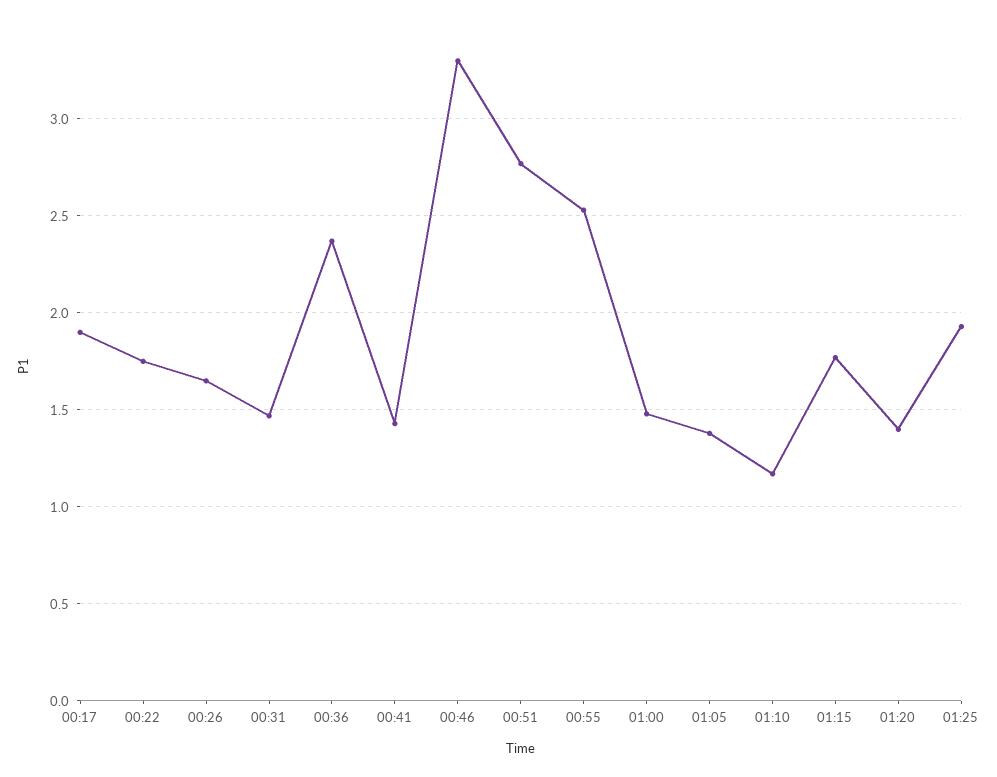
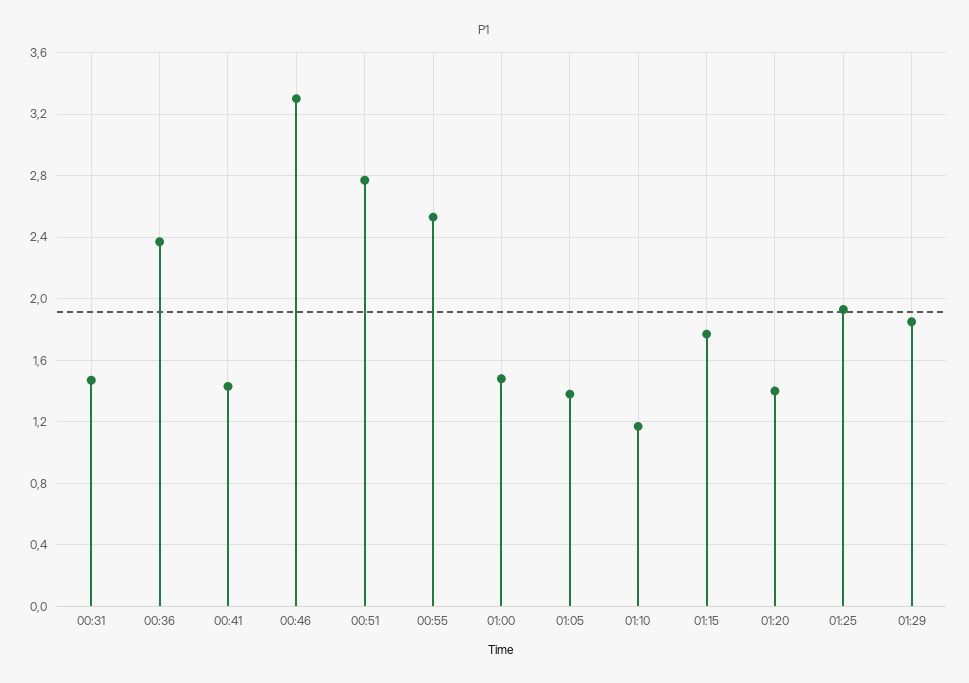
00:17: 1.9 -> none
00:22: 1.75 -> none
00:26: 1.65 -> none
01:29: none -> 1.85

